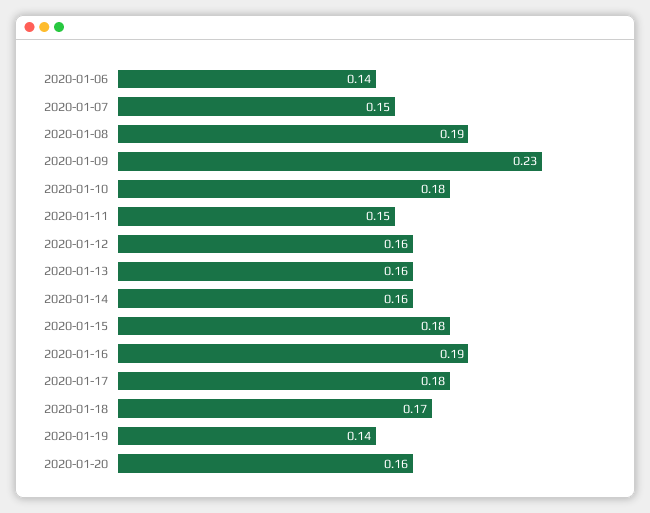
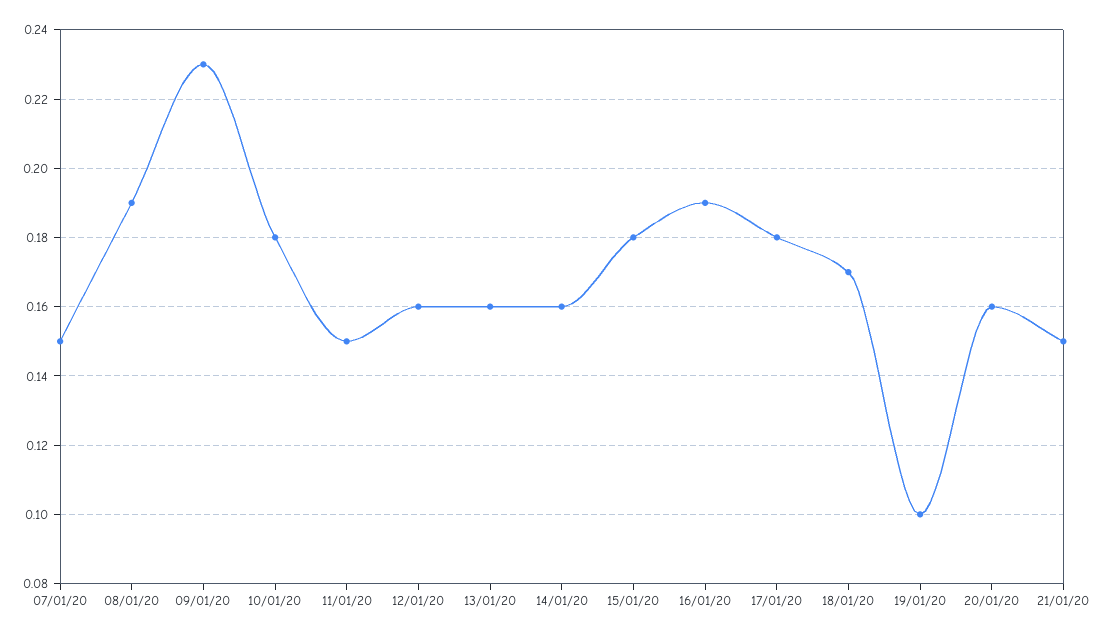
2020-01-06: 0.14 -> none
2020-01-19: 0.14 -> 0.1
21/01/20: none -> 0.15

